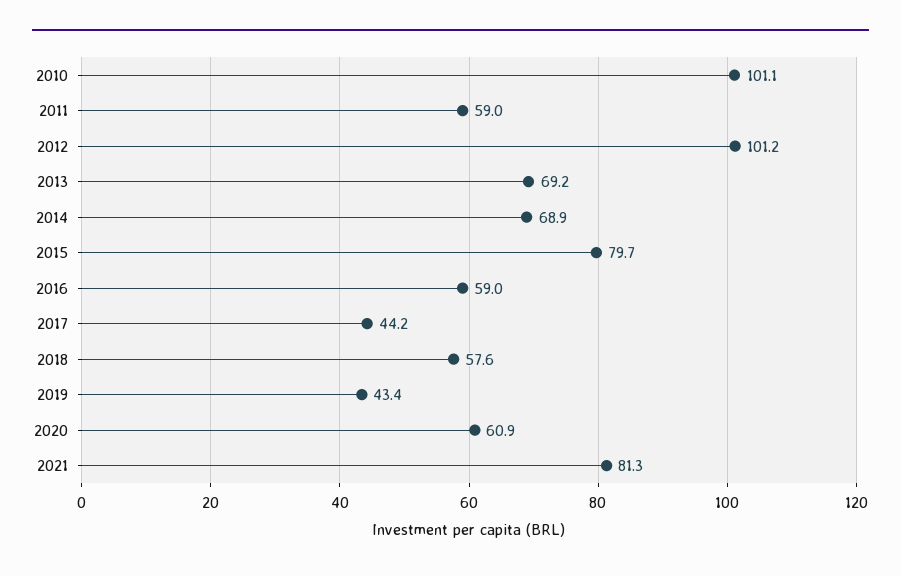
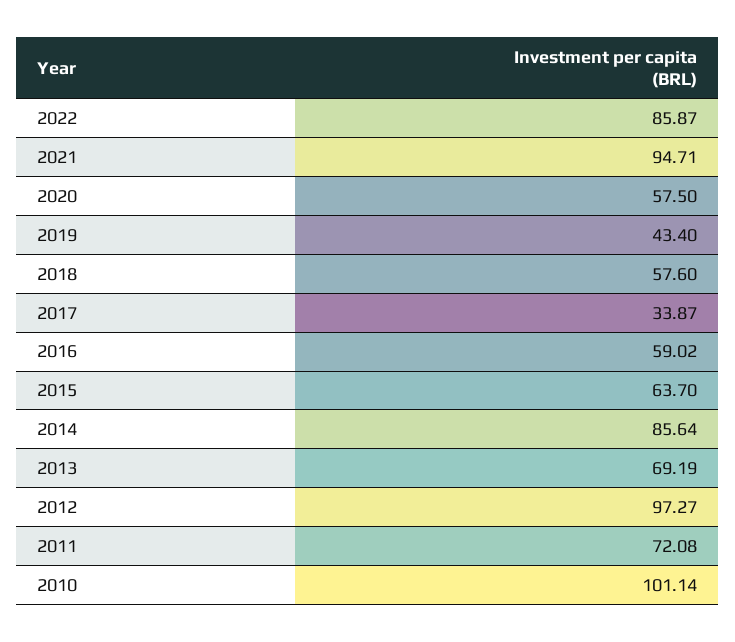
2011: 59 -> 72.08
2012: 101.2 -> 97.27
2014: 68.9 -> 85.64
2015: 79.7 -> 63.7
2017: 44.2 -> 33.87
2020: 60.9 -> 57.5
2021: 81.3 -> 94.71
2022: none -> 85.87

